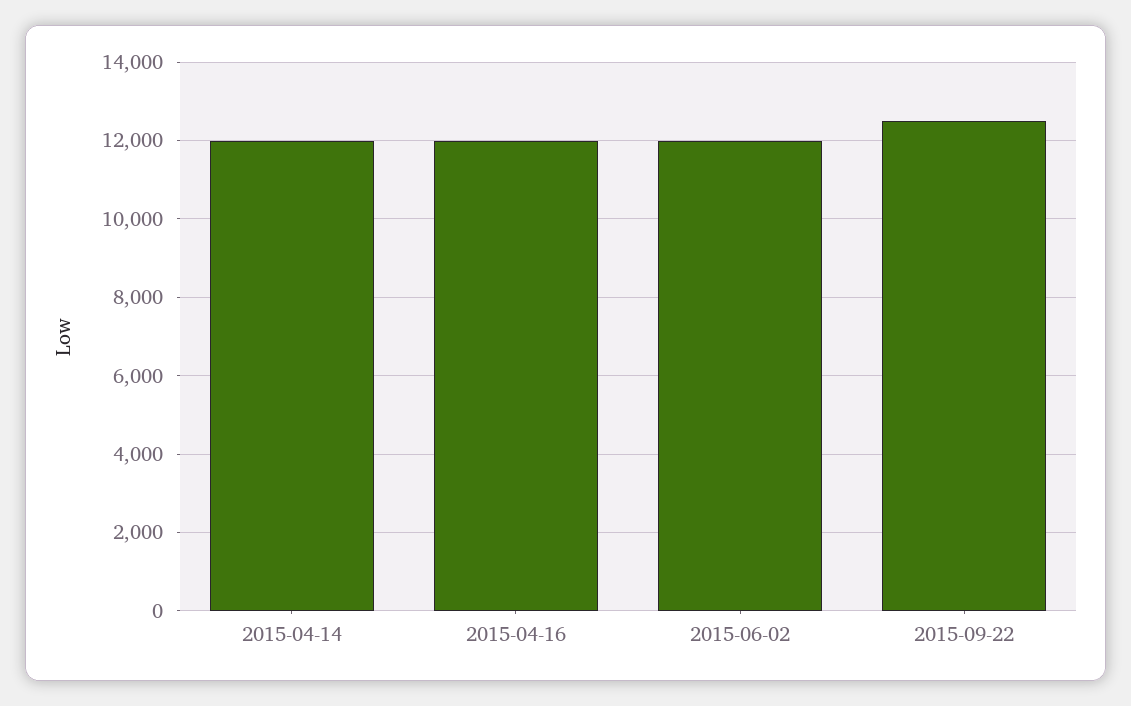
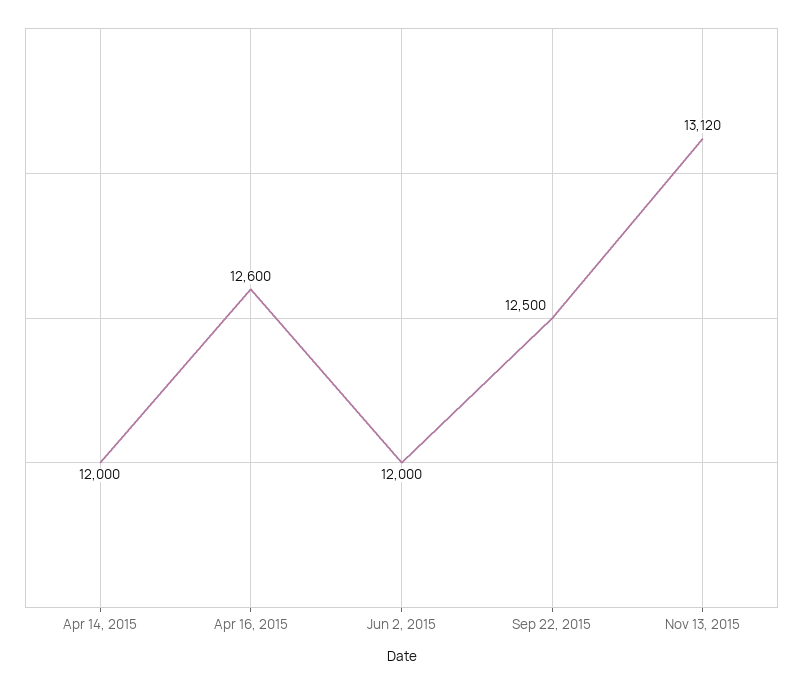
2015-04-16: 12000 -> 12600
Nov 13, 2015: none -> 13120

